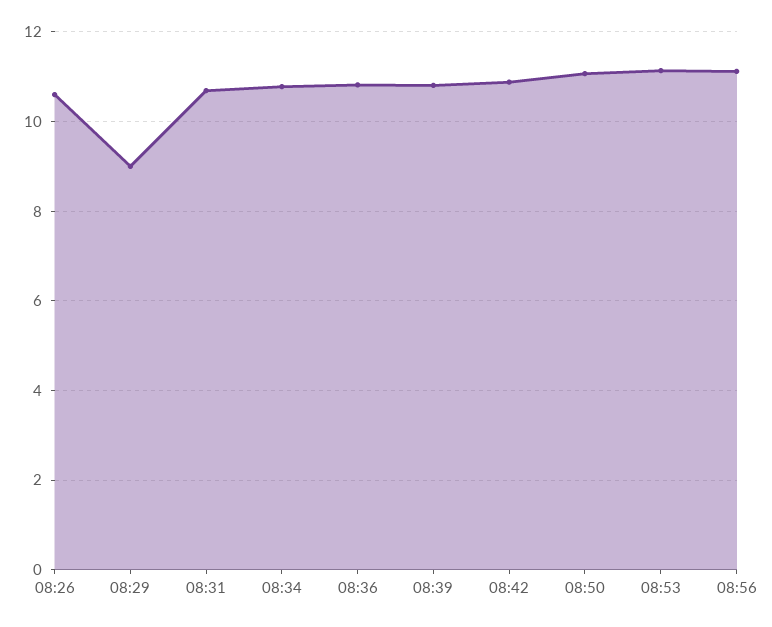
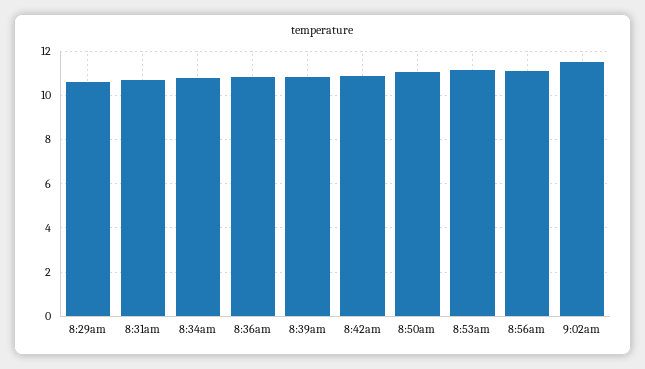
08:26: 10.6 -> none
08:29: 9 -> 10.5
9:02am: none -> 11.5

